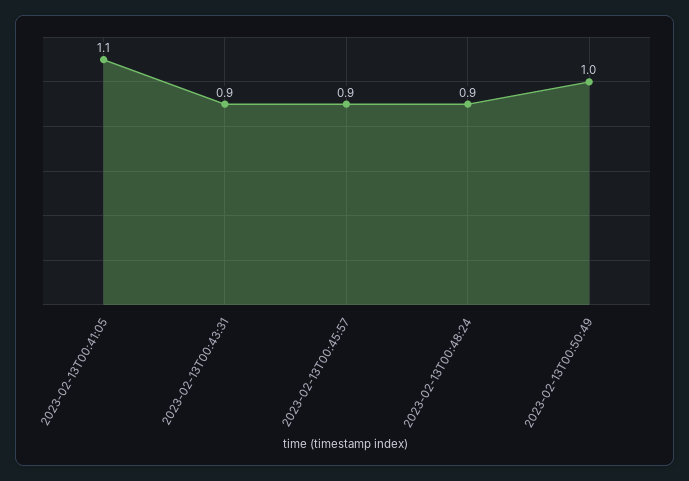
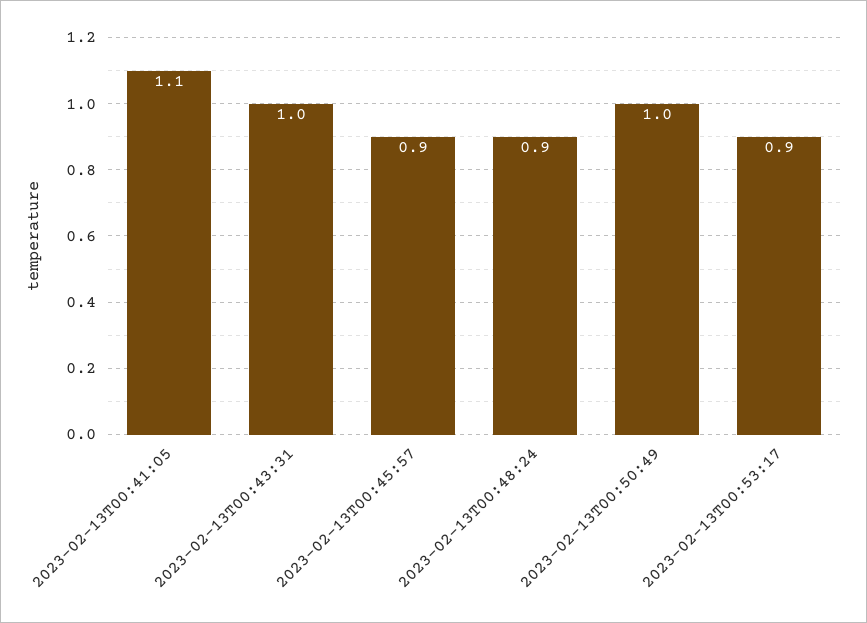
2023-02-13T00:43:31: 0.9 -> 1
2023-02-13T00:53:17: none -> 0.9

